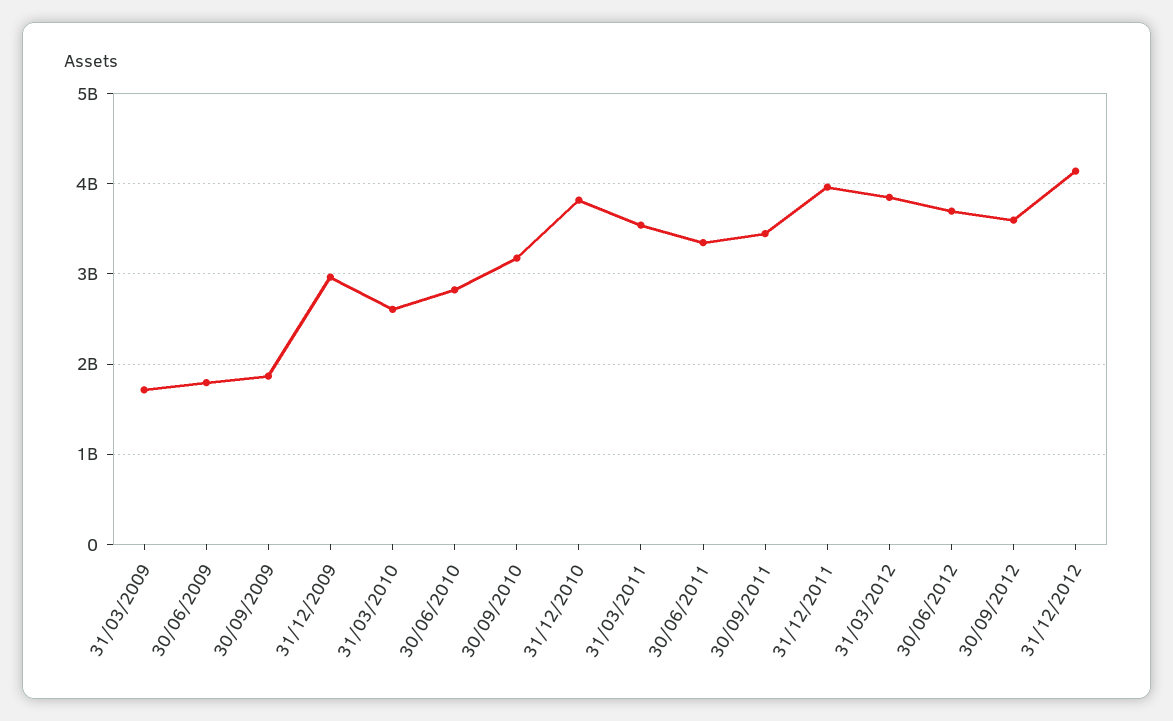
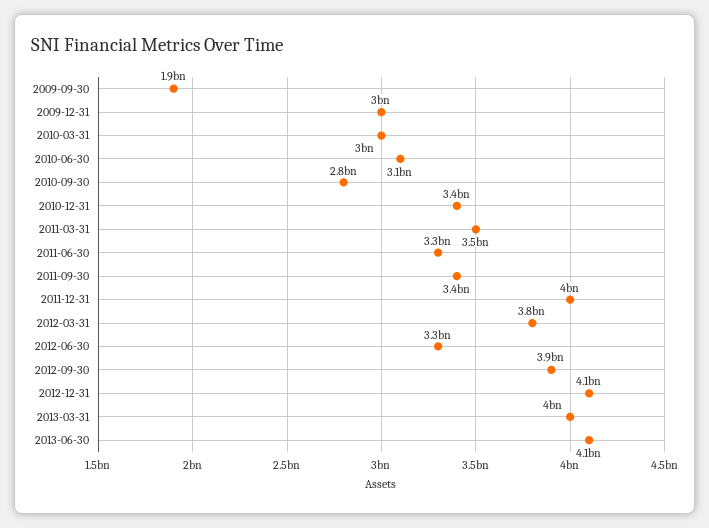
31/03/2009: 1700000000 -> none
30/06/2009: 1800000000 -> none
31/03/2010: 2600000000 -> 3000000000
30/06/2010: 2800000000 -> 3100000000
30/09/2010: 3200000000 -> 2800000000
31/12/2010: 3800000000 -> 3400000000
30/06/2012: 3700000000 -> 3300000000
30/09/2012: 3600000000 -> 3900000000
2013-03-31: none -> 4000000000
2013-06-30: none -> 4100000000

